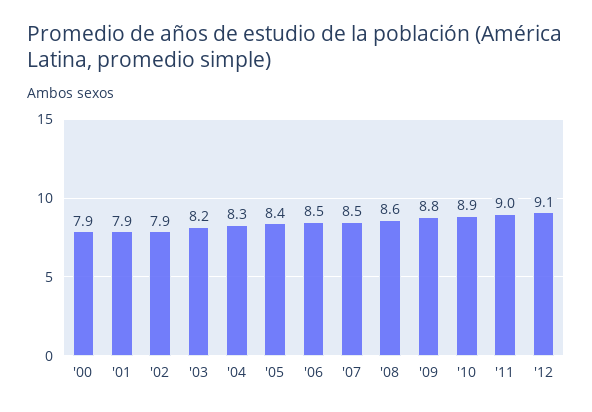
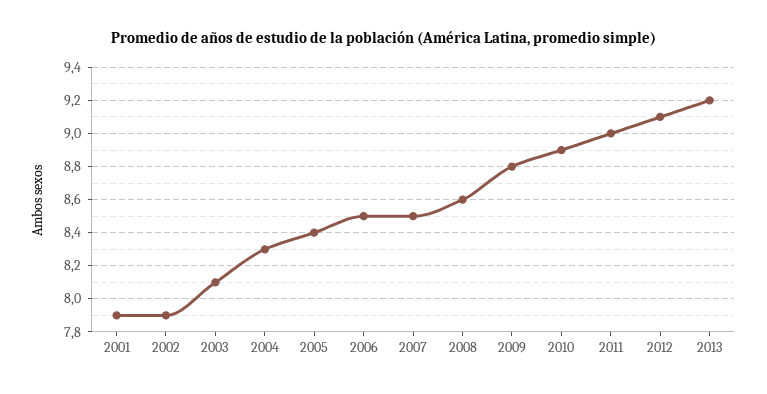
'00: 7.9 -> none
'03: 8.2 -> 8.1
2013: none -> 9.2

